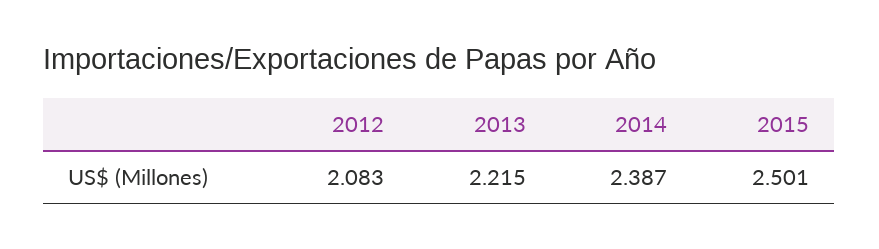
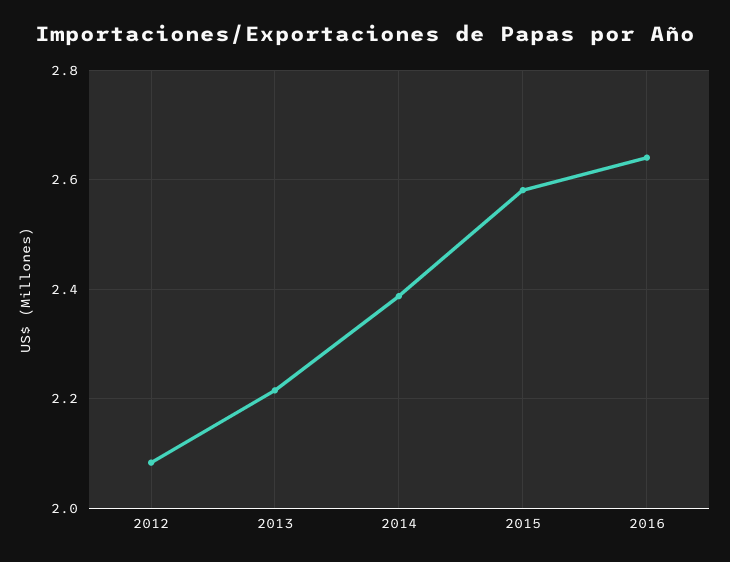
2015: 2.501 -> 2.58
2016: none -> 2.64

